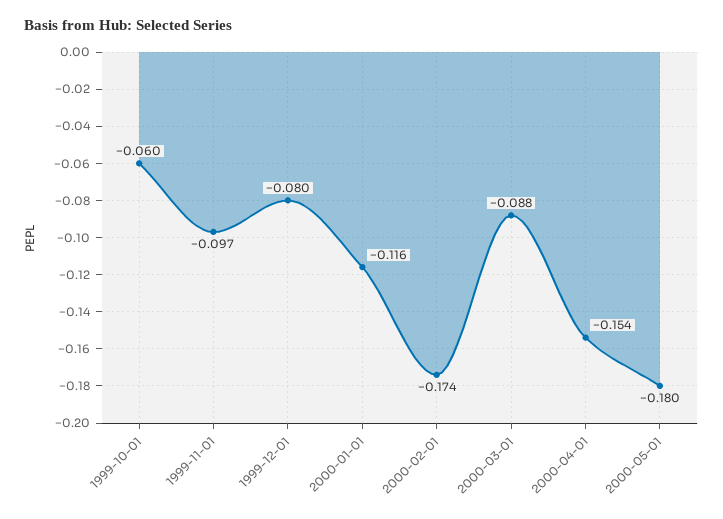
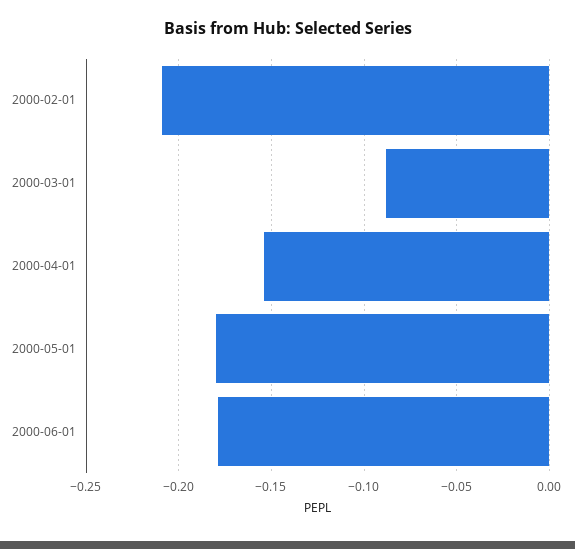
1999-10-01: -0.06 -> none
1999-11-01: -0.097 -> none
1999-12-01: -0.08 -> none
2000-01-01: -0.116 -> none
2000-02-01: -0.174 -> -0.21
2000-06-01: none -> -0.18

